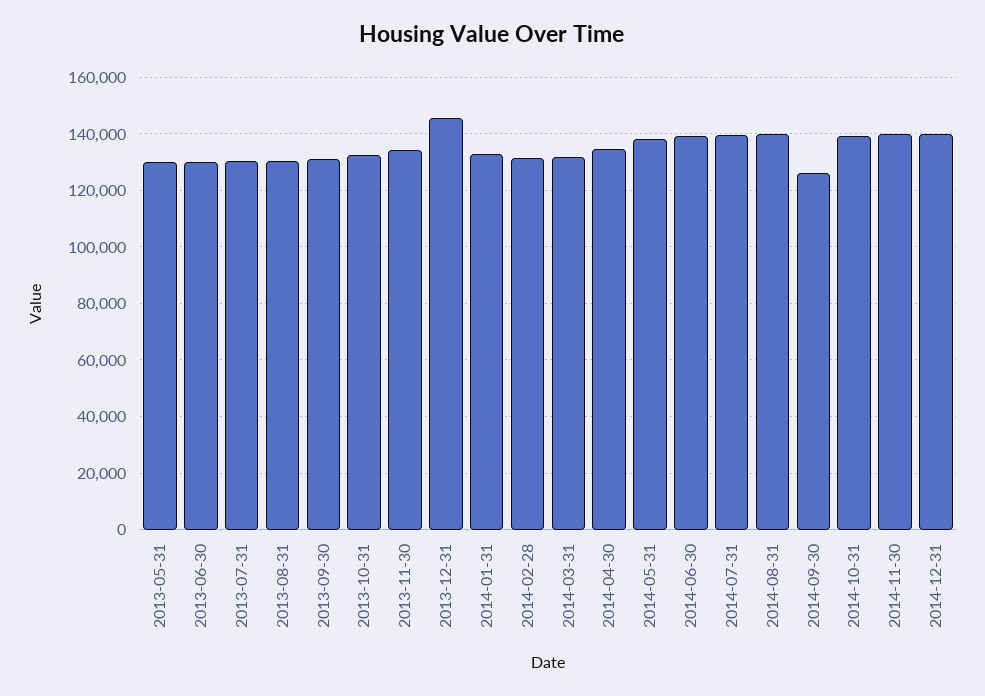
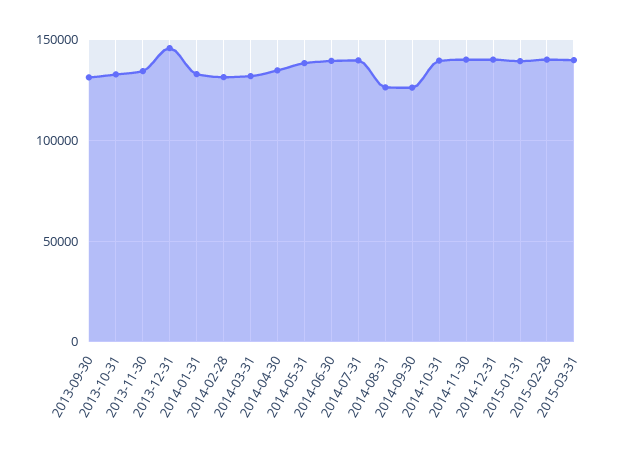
2013-05-31: 130000 -> none
2013-06-30: 130000 -> none
2013-07-31: 130000 -> none
2013-08-31: 130000 -> none
2014-08-31: 140000 -> 125000
2015-01-31: none -> 140000
2015-02-28: none -> 140000
2015-03-31: none -> 140000

